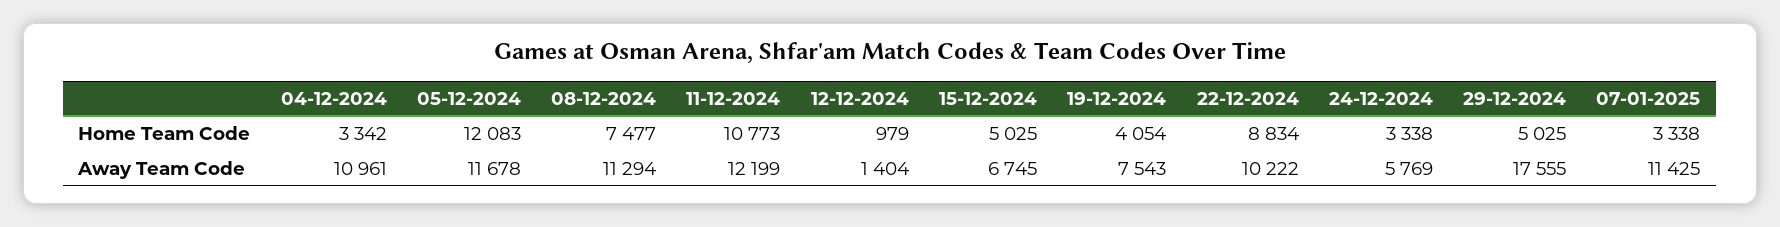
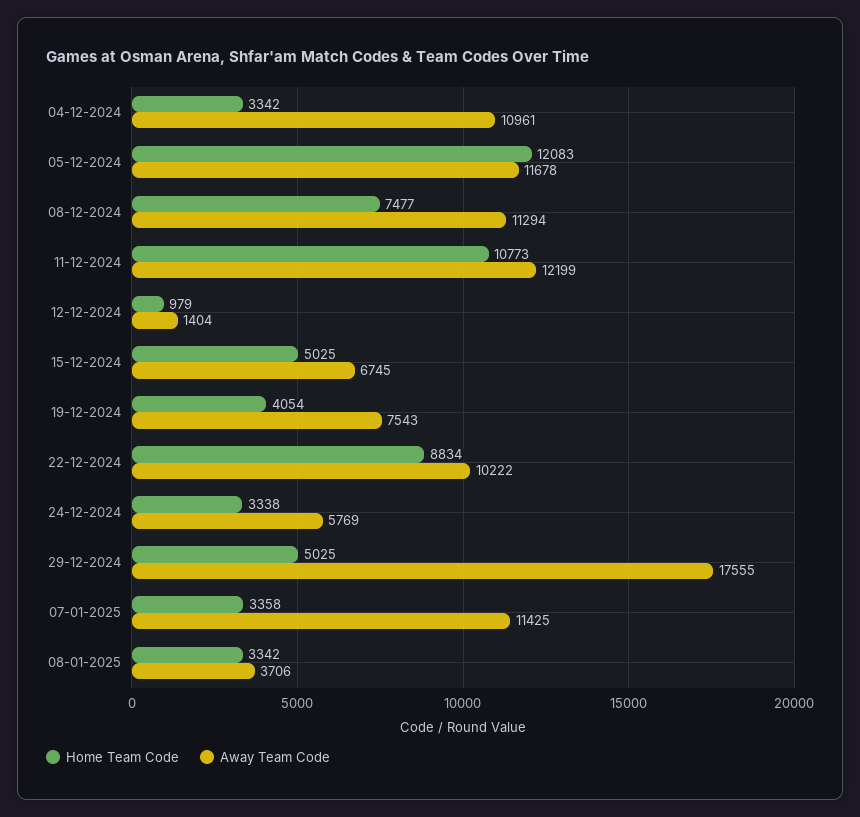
Home Team Code, 07-01-2025: 3338 -> 3358
Home Team Code, 08-01-2025: none -> 3342
Away Team Code, 08-01-2025: none -> 3706

